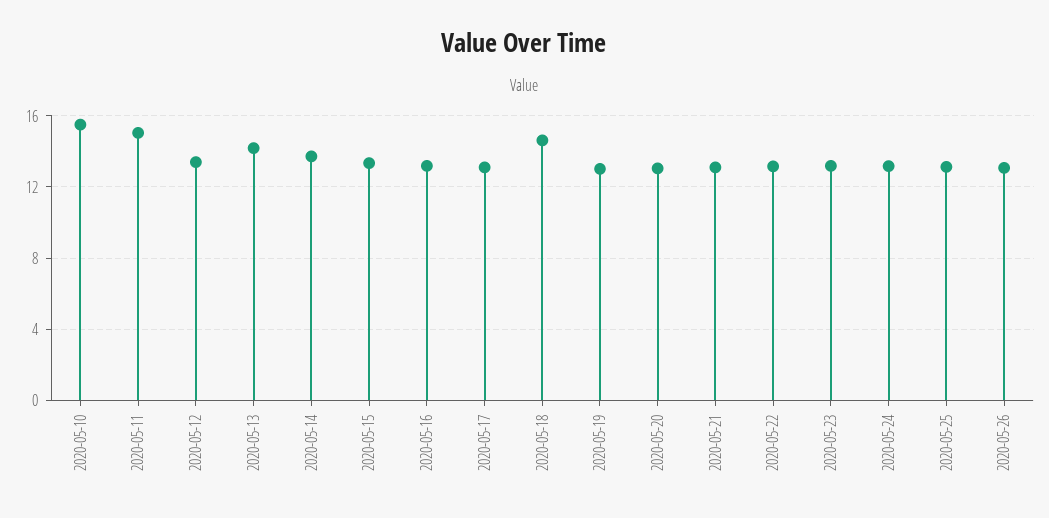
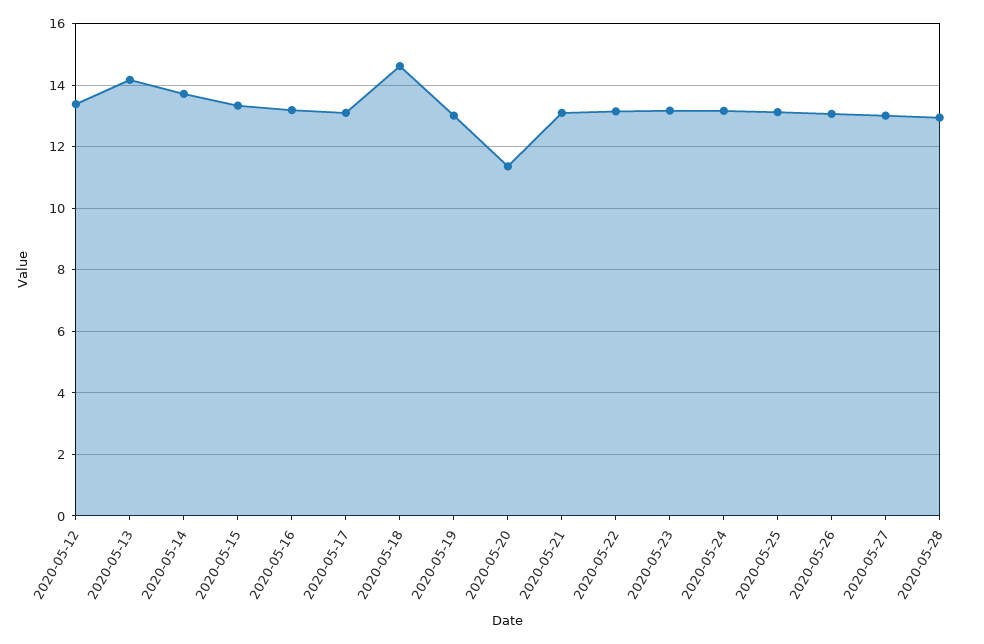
2020-05-10: 15.5 -> none
2020-05-11: 15 -> none
2020-05-20: 13 -> 11.4
2020-05-27: none -> 13
2020-05-28: none -> 13

